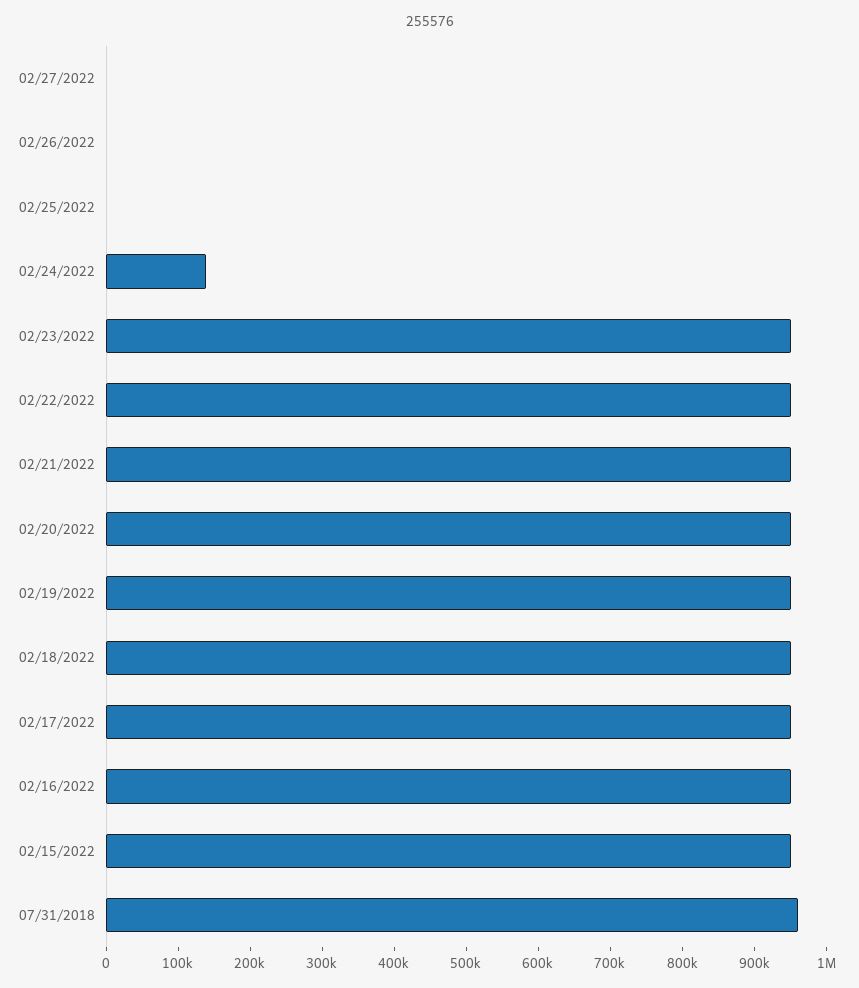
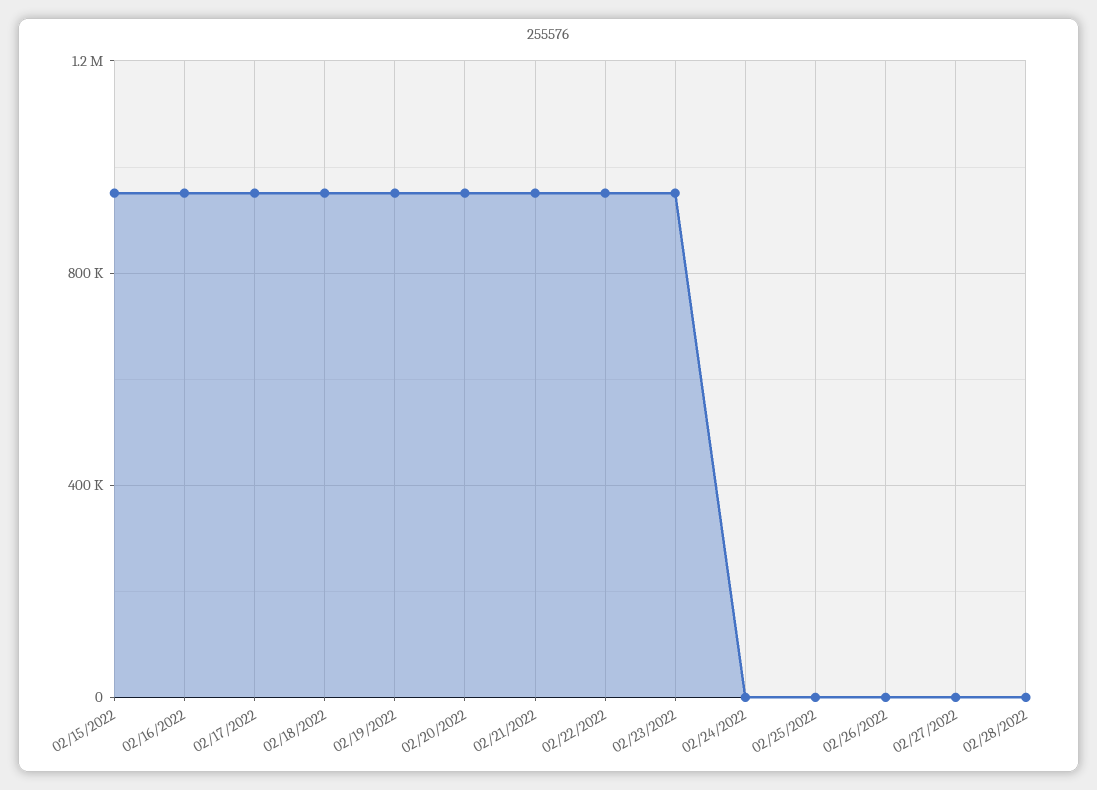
02/24/2022: 140000 -> 0
07/31/2018: 960000 -> none
02/28/2022: none -> 0

